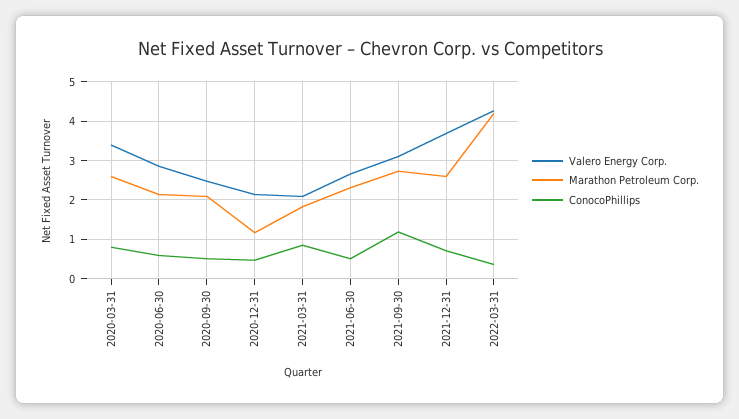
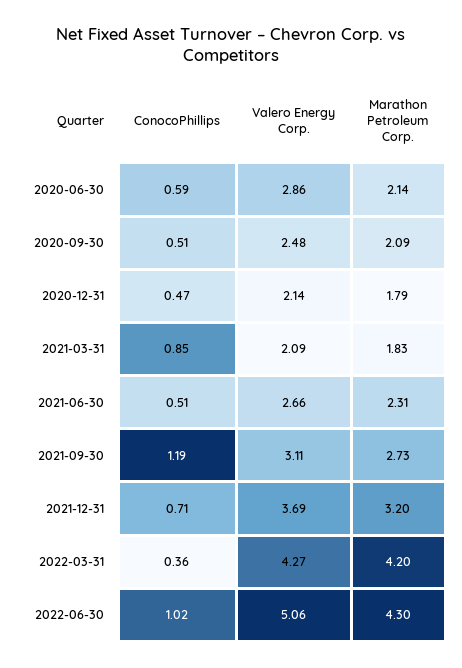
Valero Energy Corp., 2020-03-31: 3.4 -> none
Marathon Petroleum Corp., 2020-03-31: 2.6 -> none
ConocoPhillips, 2020-03-31: 0.8 -> none
Marathon Petroleum Corp., 2020-12-31: 1.2 -> 1.79
Marathon Petroleum Corp., 2021-12-31: 2.6 -> 3.2
ConocoPhillips, 2022-06-30: none -> 1.02
Valero Energy Corp., 2022-06-30: none -> 5.06
Marathon Petroleum Corp., 2022-06-30: none -> 4.3

